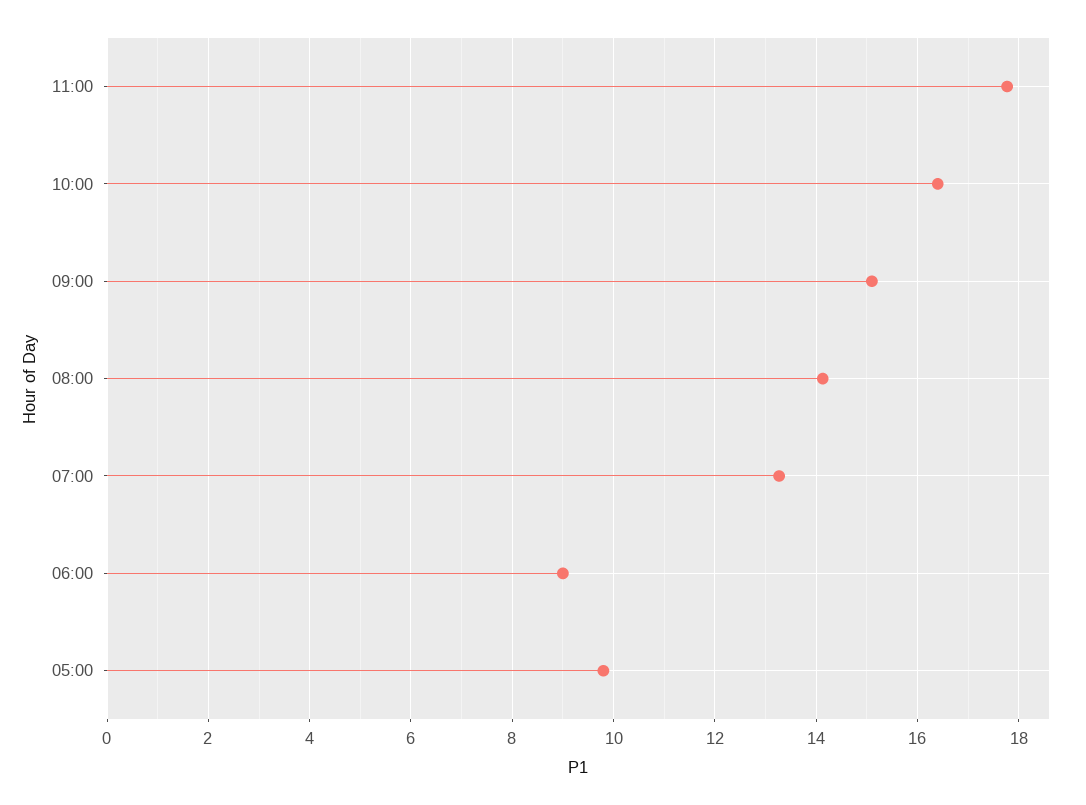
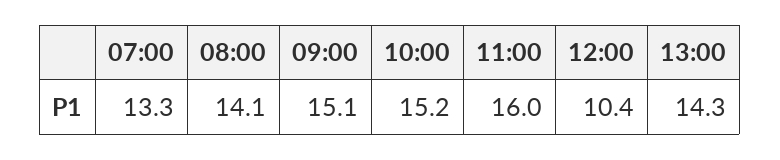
11:00: 17.8 -> 16
10:00: 16.4 -> 15.2
06:00: 9 -> none
05:00: 9.8 -> none
12:00: none -> 10.4
13:00: none -> 14.3

